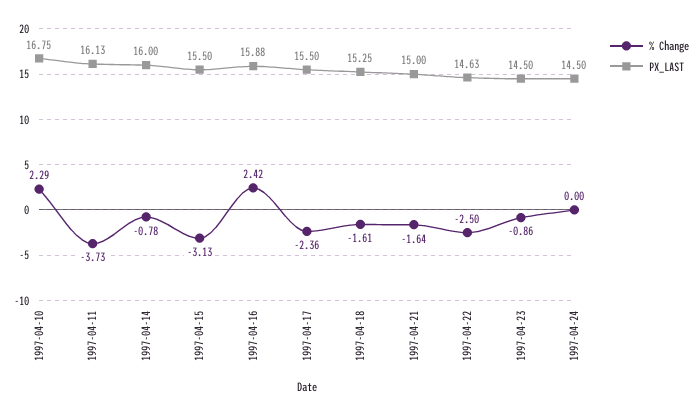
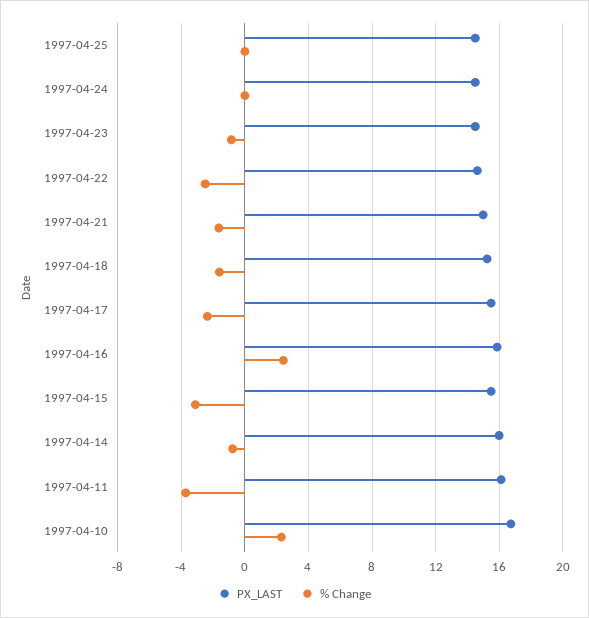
PX_LAST, 1997-04-25: none -> 14.5
% Change, 1997-04-25: none -> 0

